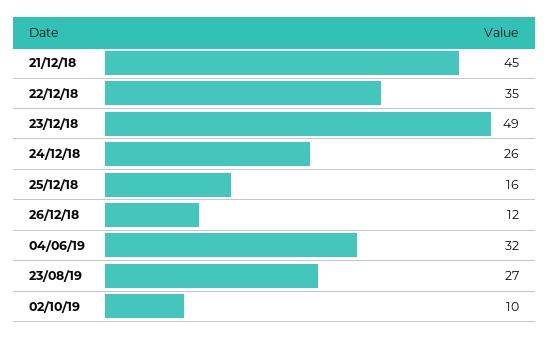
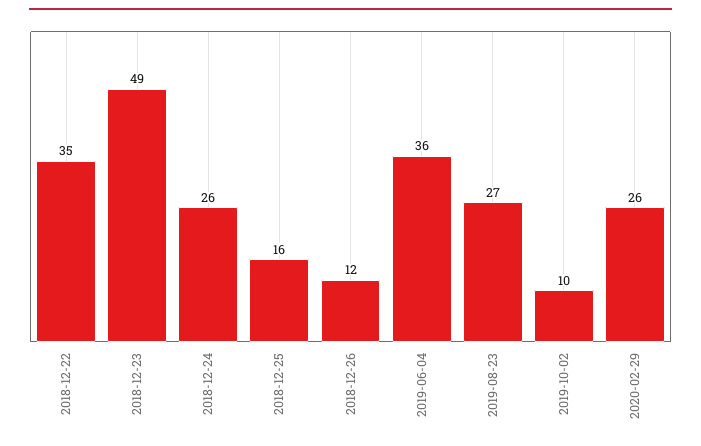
21/12/18: 45 -> none
04/06/19: 32 -> 36
2020-02-29: none -> 26

